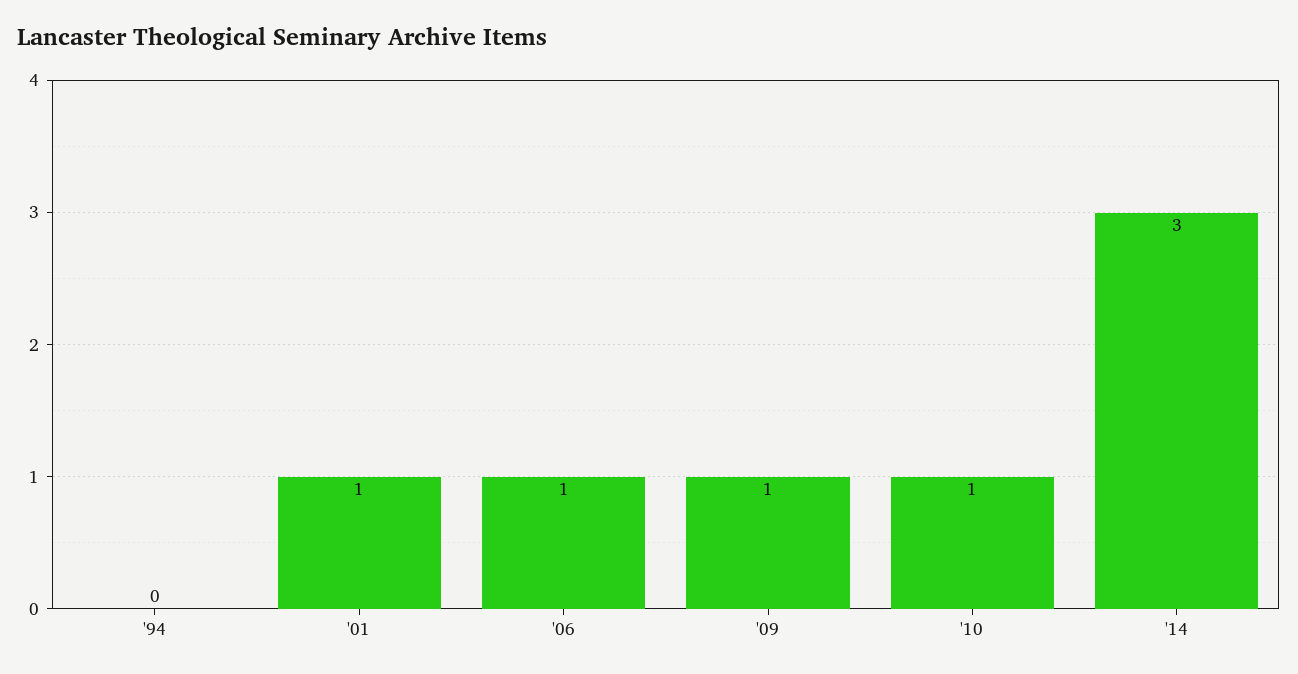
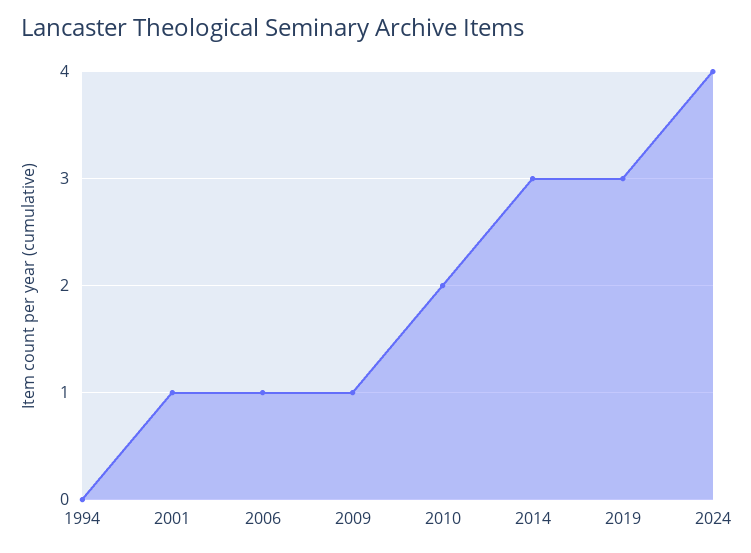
'10: 1 -> 2
2019: none -> 3
2024: none -> 4

